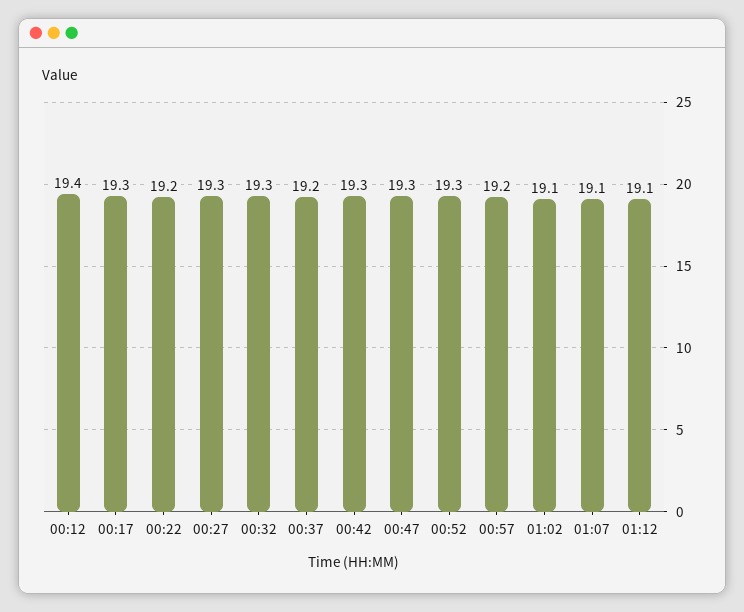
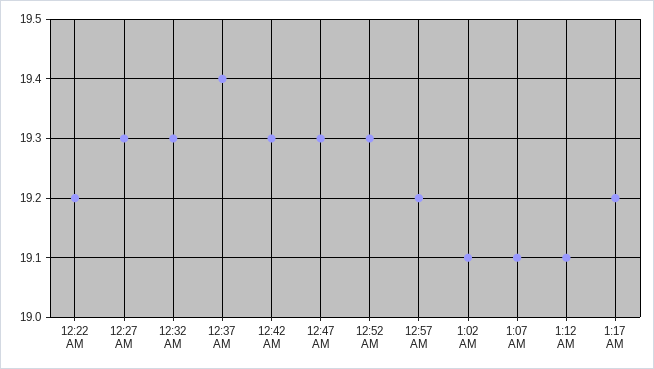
00:12: 19.4 -> none
00:17: 19.3 -> none
00:37: 19.2 -> 19.4
1:17 AM: none -> 19.2

